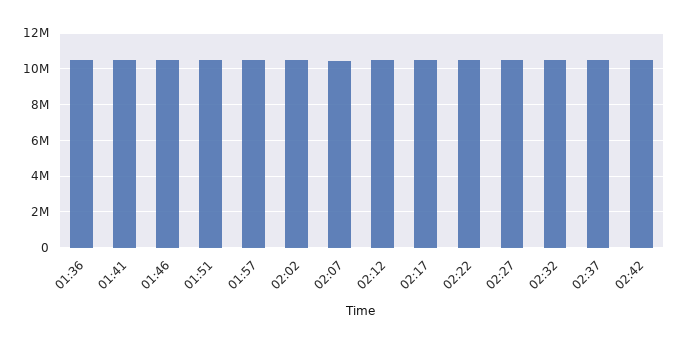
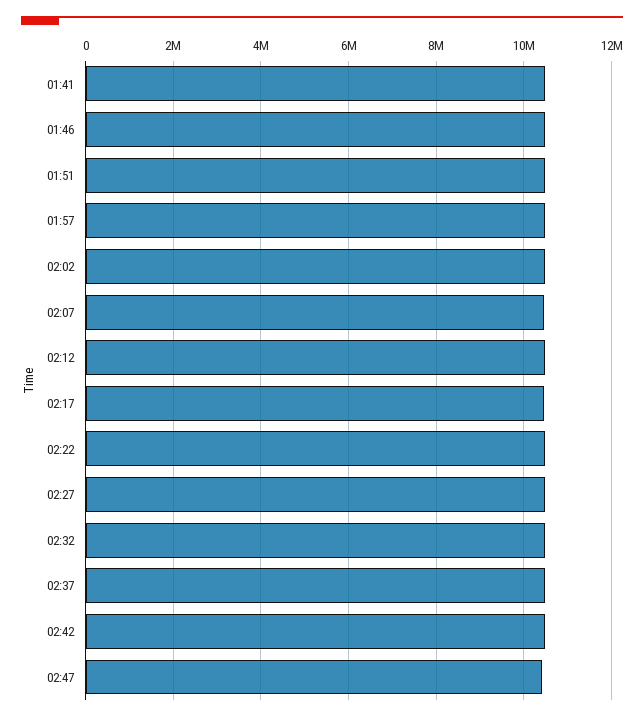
01:36: 10500000 -> none
02:47: none -> 10400000

